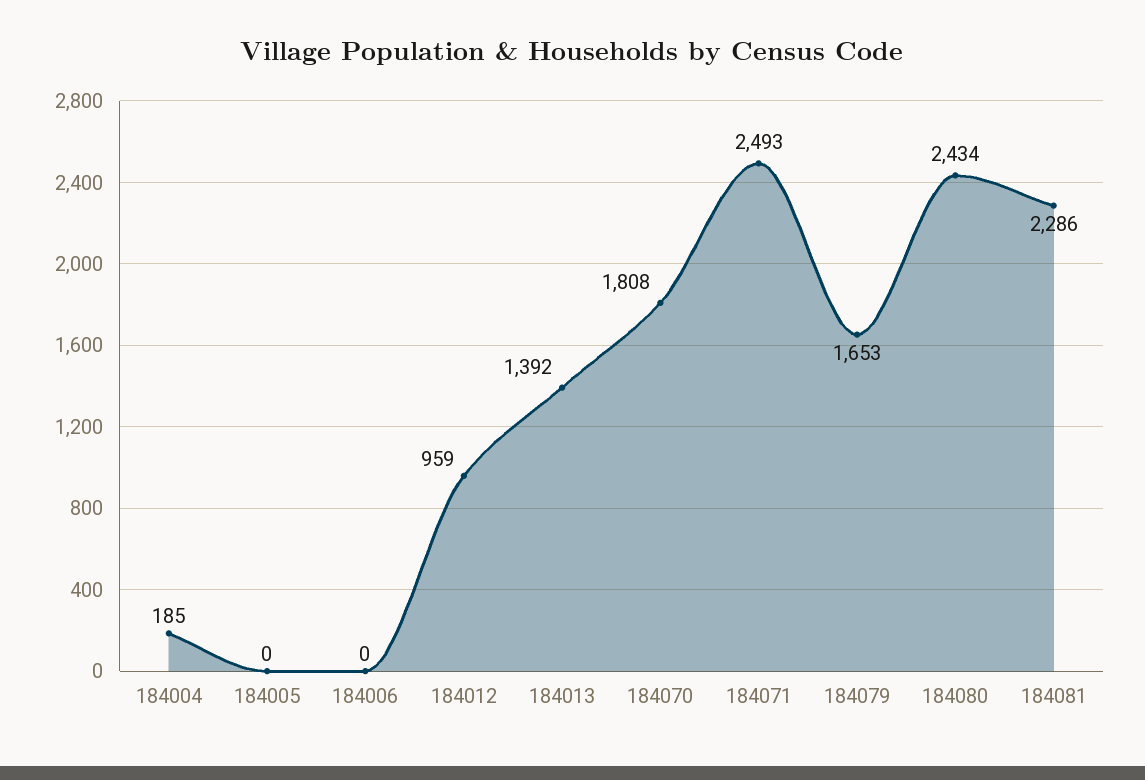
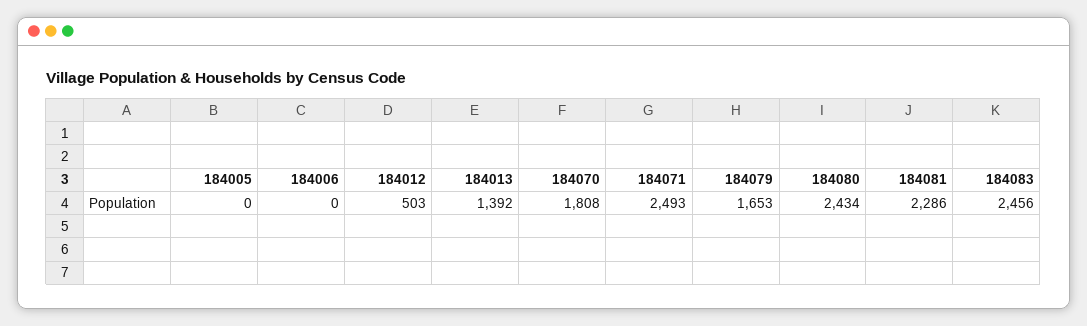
184004: 185 -> none
184012: 959 -> 503
184083: none -> 2456

